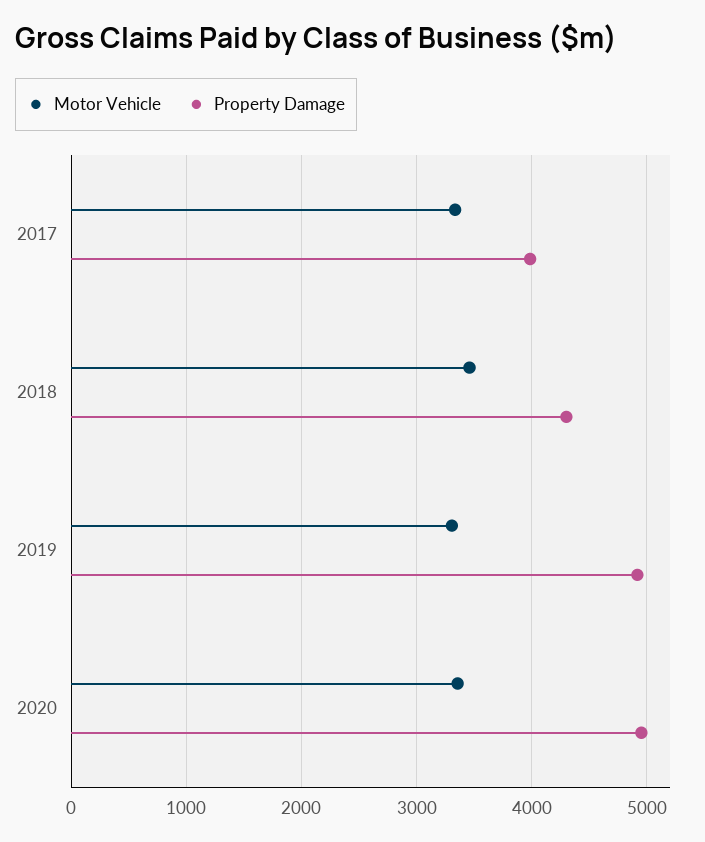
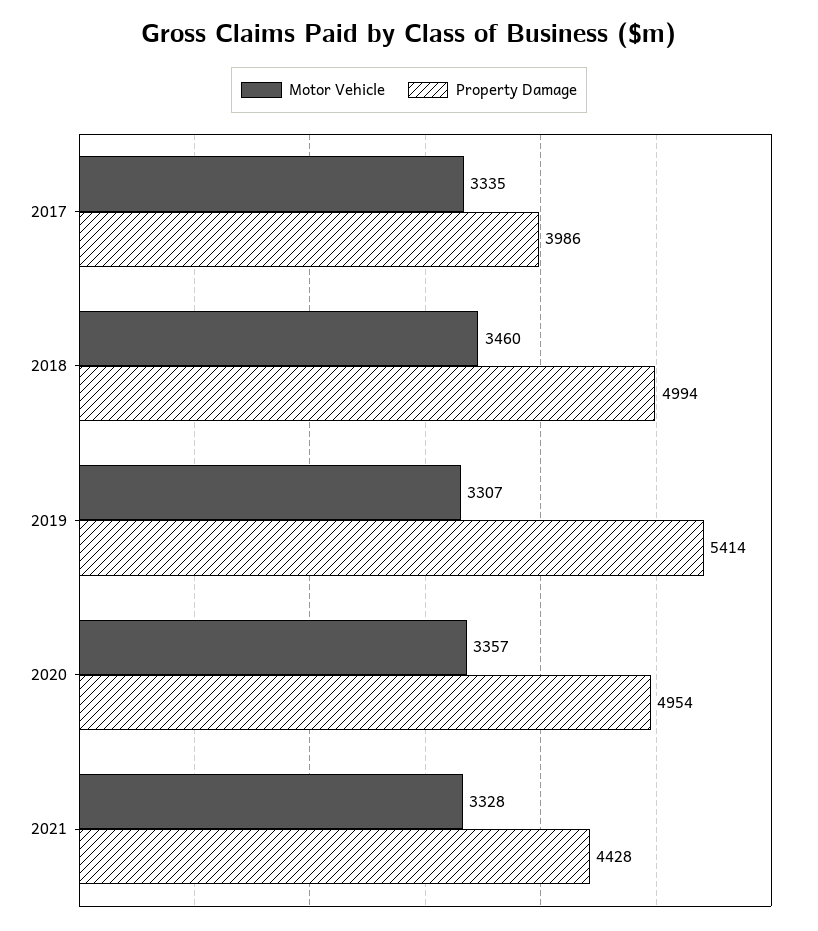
Property Damage, 2018: 4300 -> 4994
Property Damage, 2019: 4900 -> 5414
Motor Vehicle, 2021: none -> 3328
Property Damage, 2021: none -> 4428

